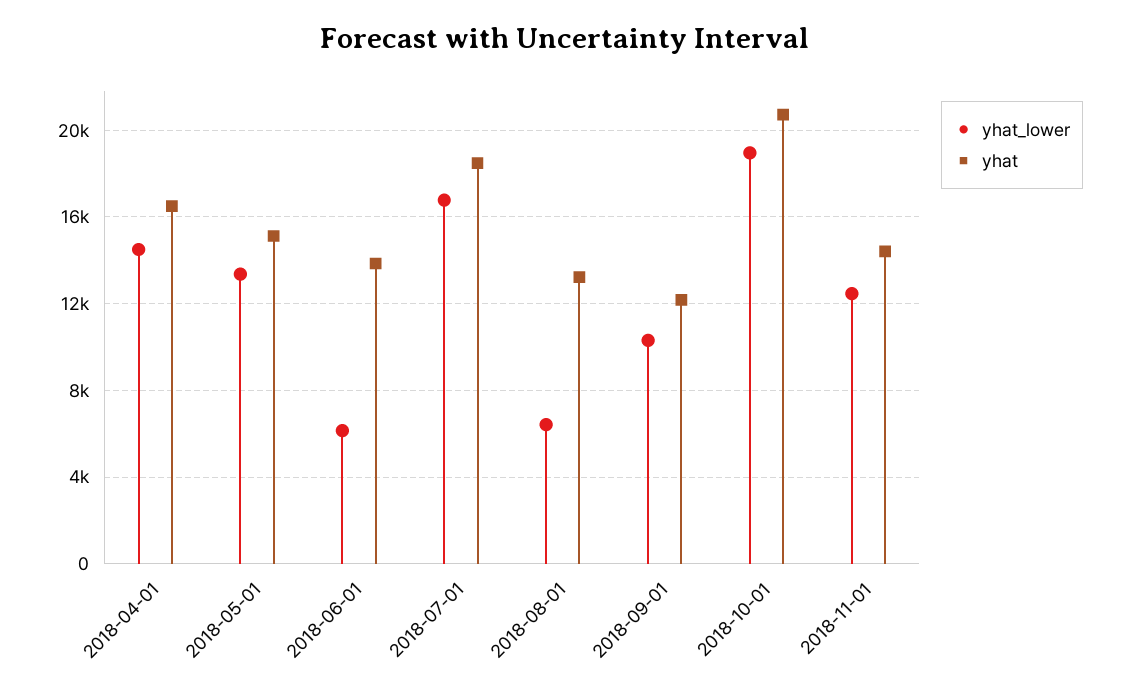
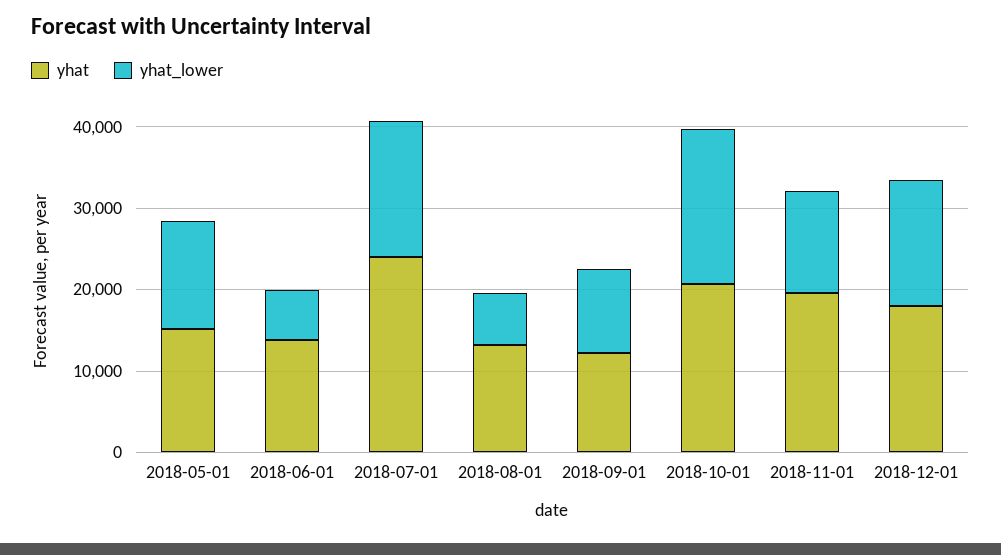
yhat_lower, 2018-04-01: 14500 -> none
yhat, 2018-04-01: 16500 -> none
yhat, 2018-07-01: 18500 -> 24000
yhat, 2018-11-01: 14500 -> 20000
yhat, 2018-12-01: none -> 18000
yhat_lower, 2018-12-01: none -> 16000

